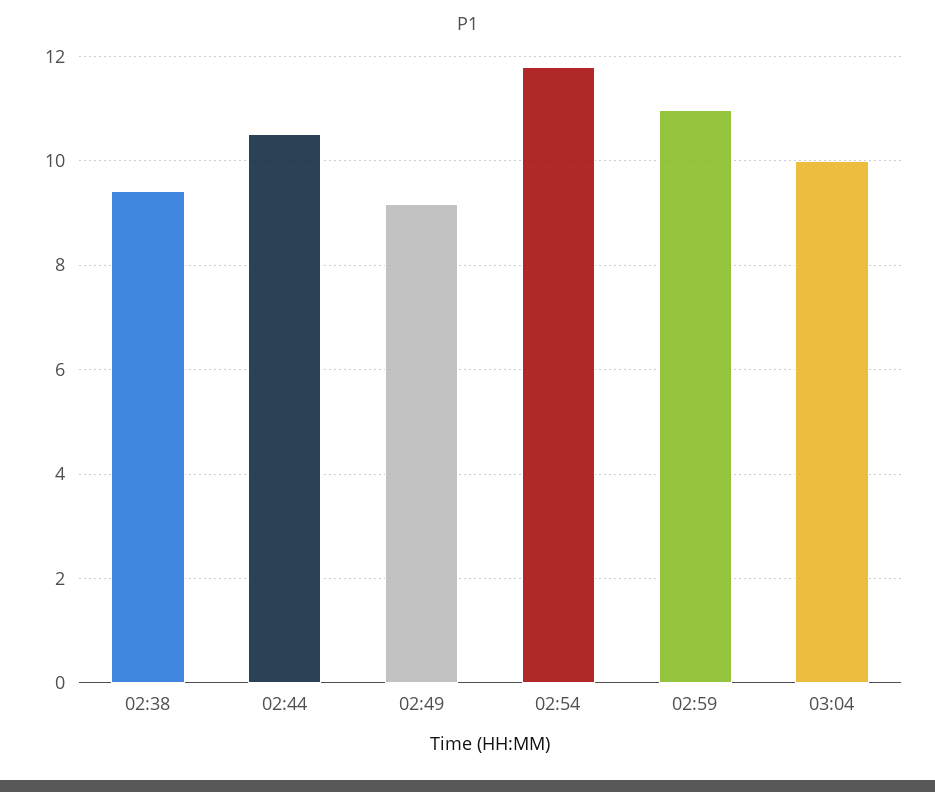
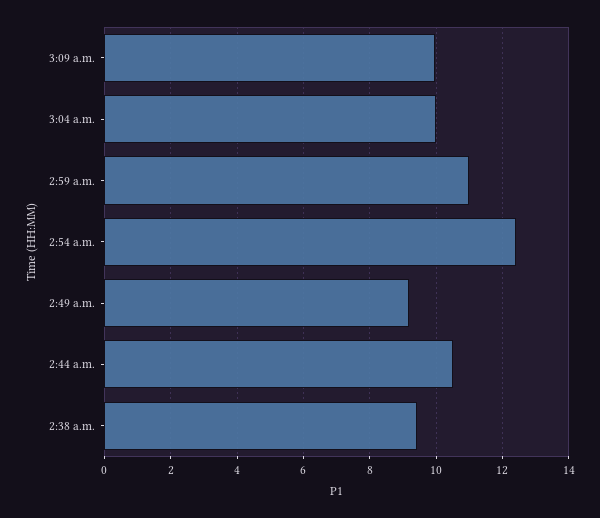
02:54: 11.8 -> 12.4
3:09 a.m.: none -> 10

